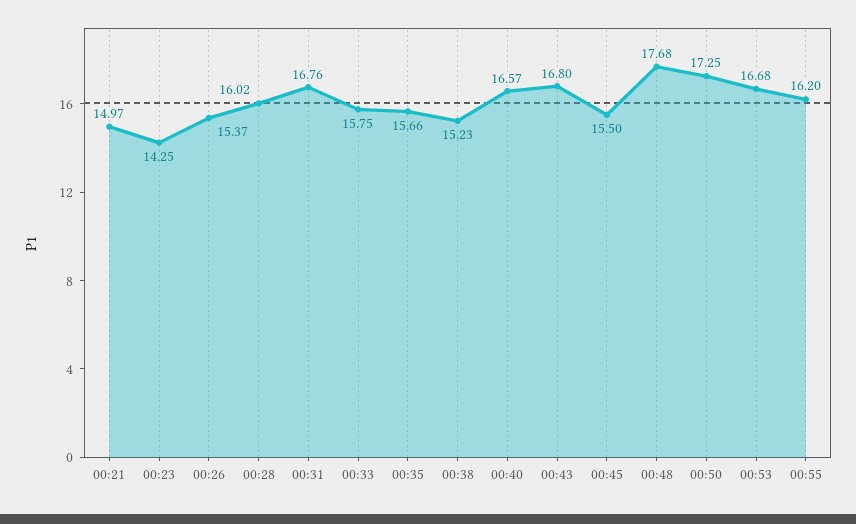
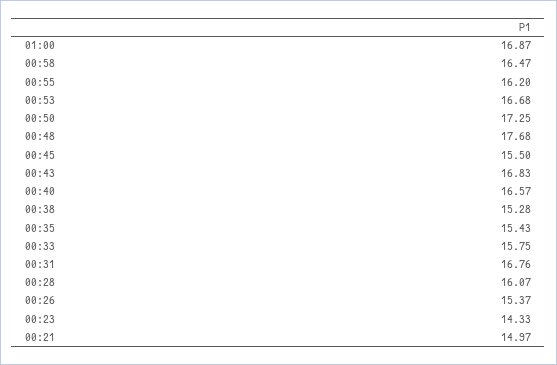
00:23: 14.25 -> 14.33
00:28: 16.02 -> 16.07
00:35: 15.66 -> 15.43
00:38: 15.23 -> 15.28
00:43: 16.8 -> 16.83
01:00: none -> 16.87
00:58: none -> 16.47

